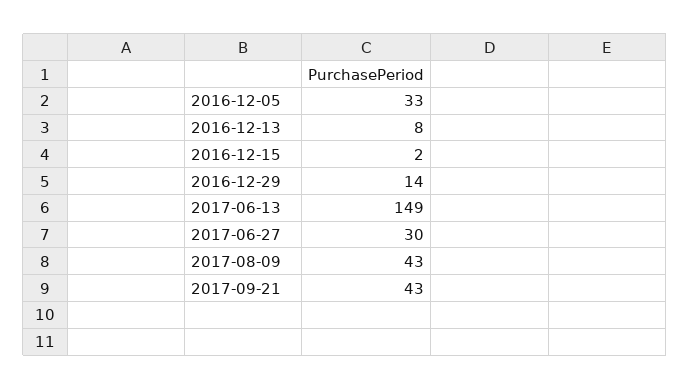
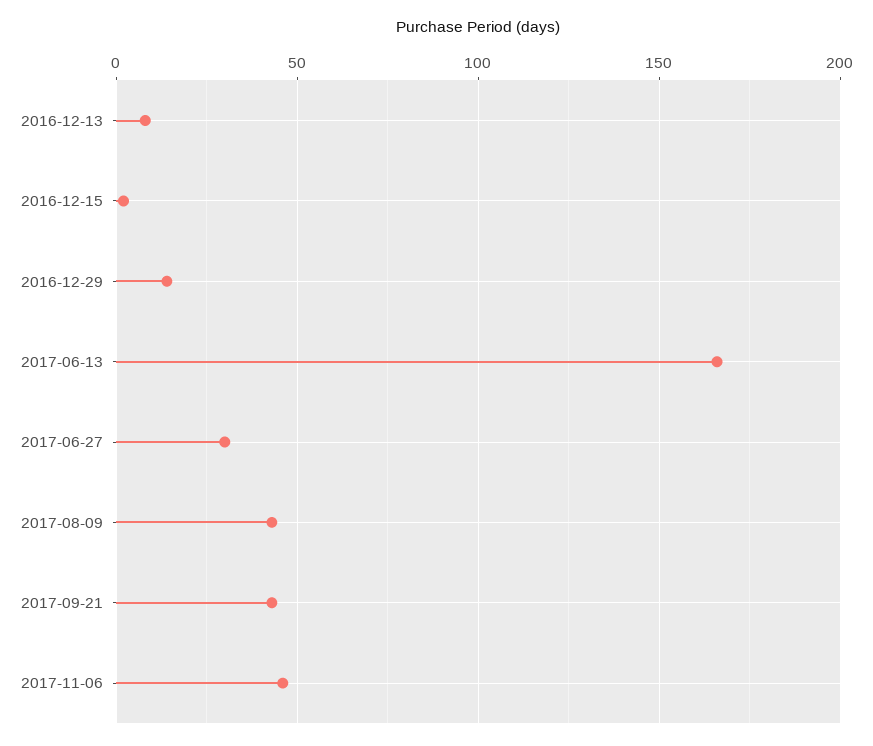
2016-12-05: 33 -> none
2017-06-13: 149 -> 165
2017-11-06: none -> 45

